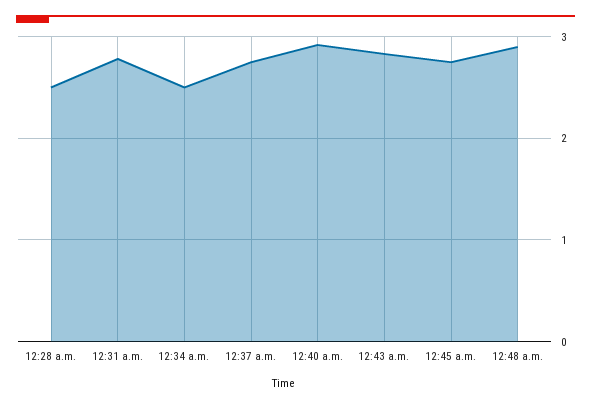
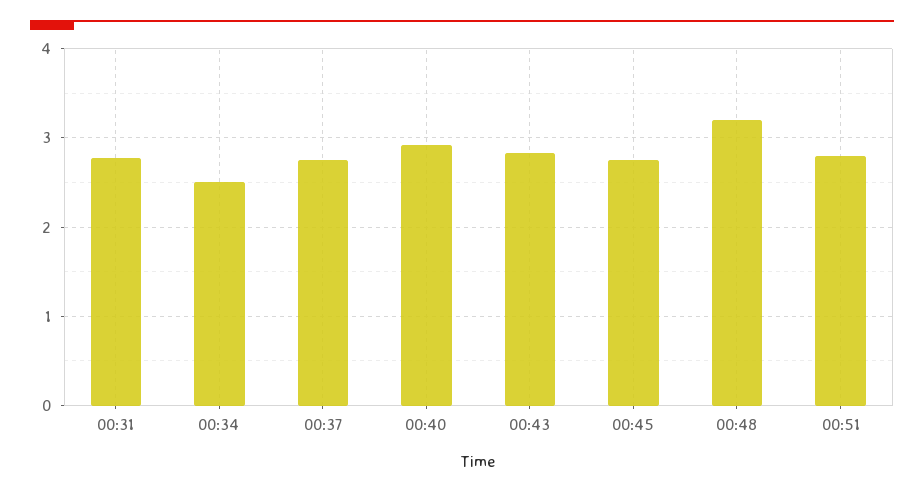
12:28 a.m.: 2.5 -> none
12:48 a.m.: 2.9 -> 3.2
00:51: none -> 2.8

